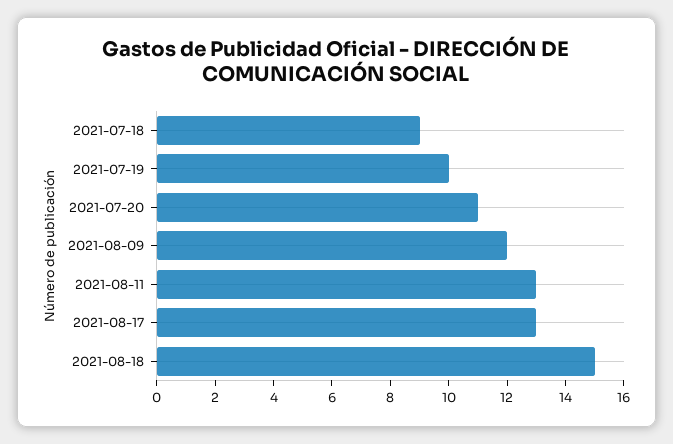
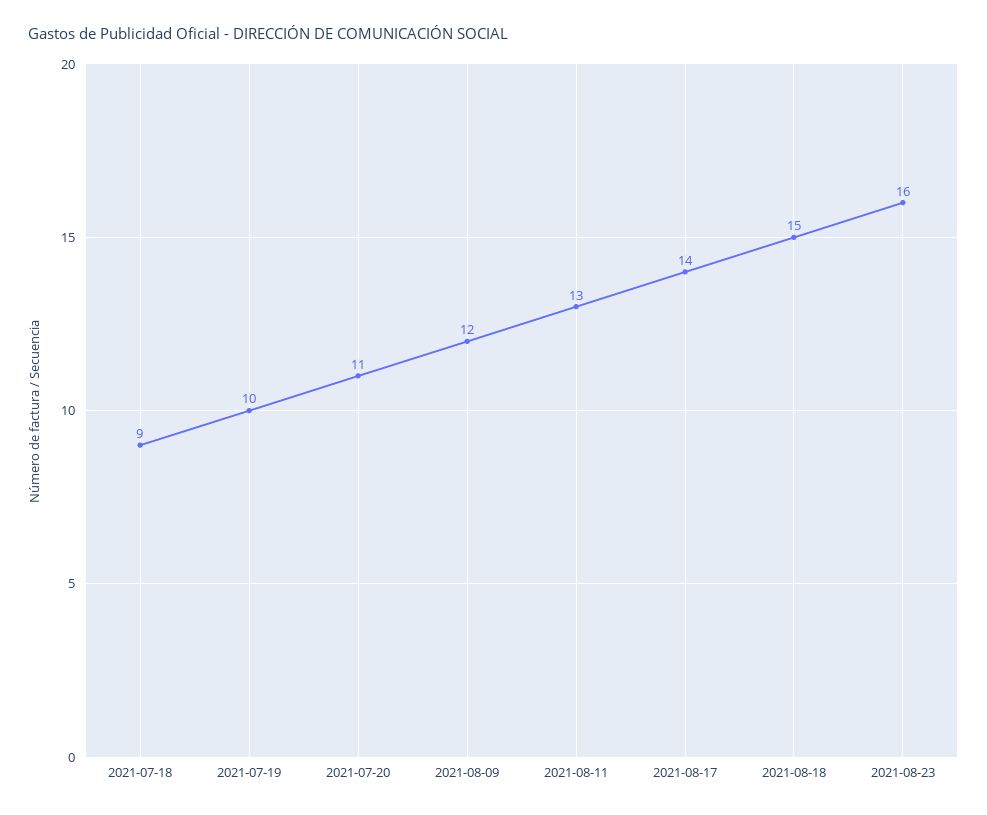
2021-08-17: 13 -> 14
2021-08-23: none -> 16

